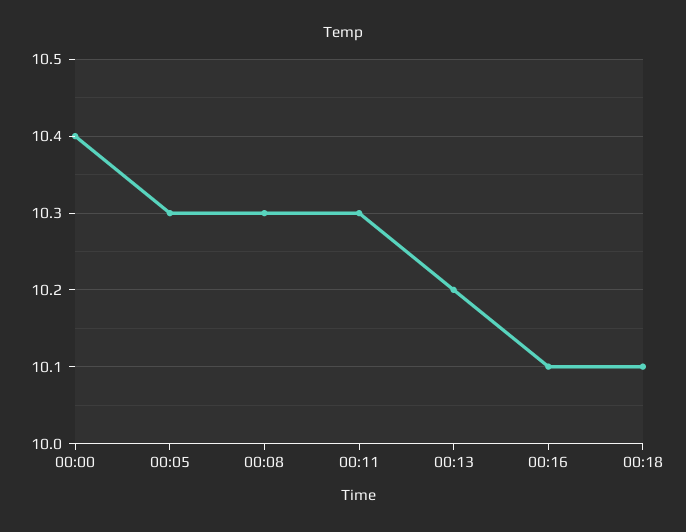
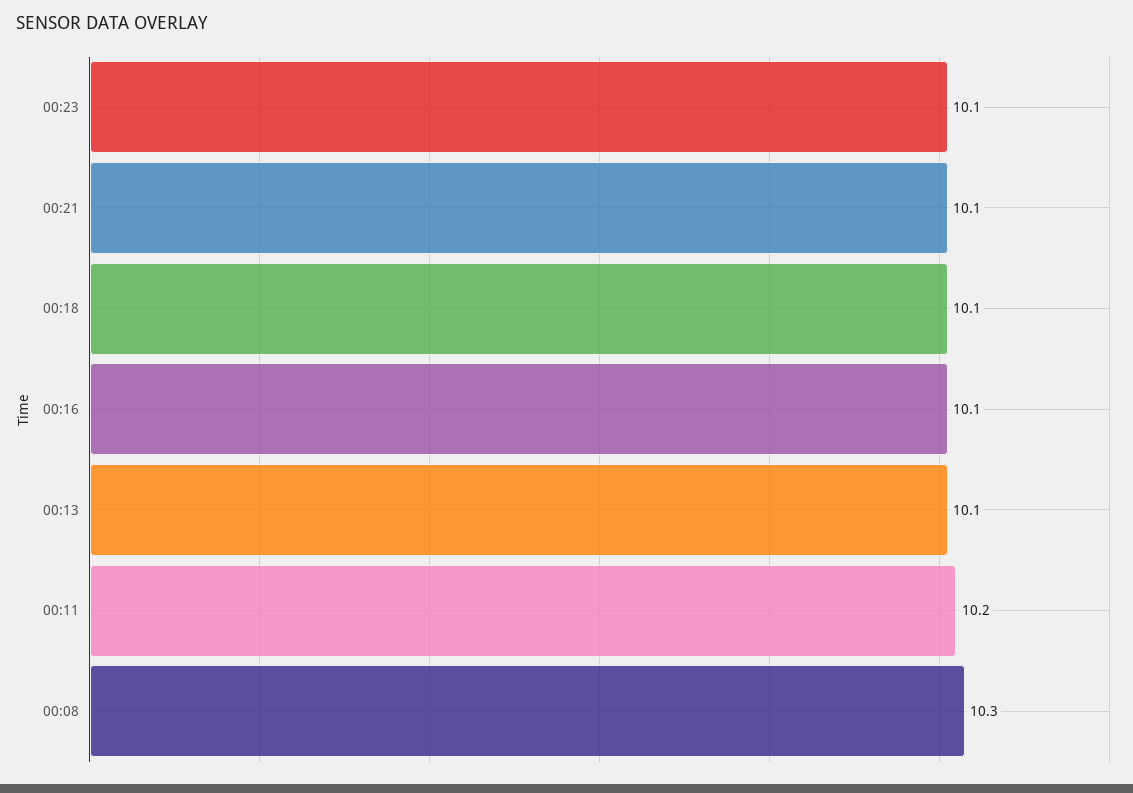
00:00: 10.4 -> none
00:05: 10.3 -> none
00:11: 10.3 -> 10.2
00:13: 10.2 -> 10.1
00:23: none -> 10.1
00:21: none -> 10.1

